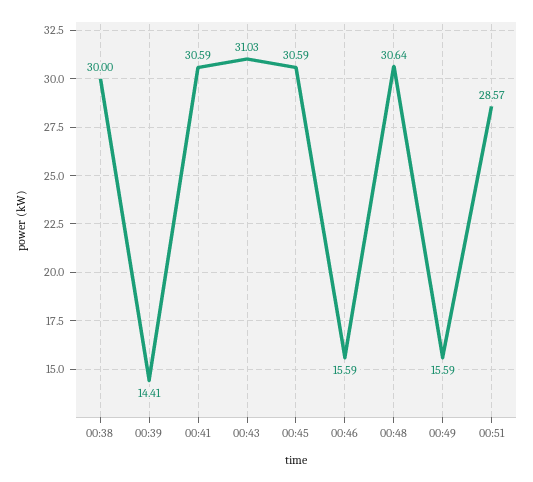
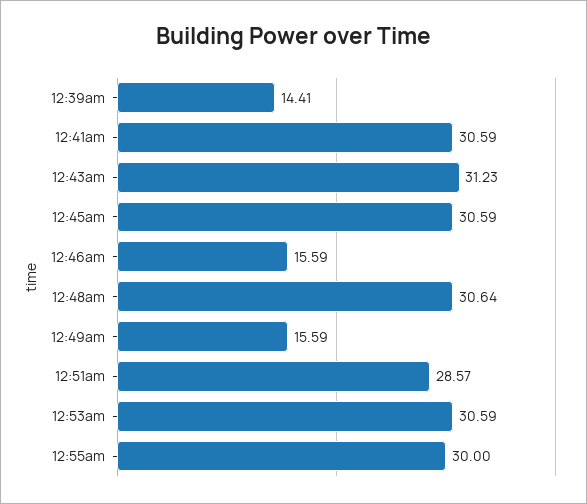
00:38: 30 -> none
00:43: 31.03 -> 31.23
12:53am: none -> 30.59
12:55am: none -> 30

